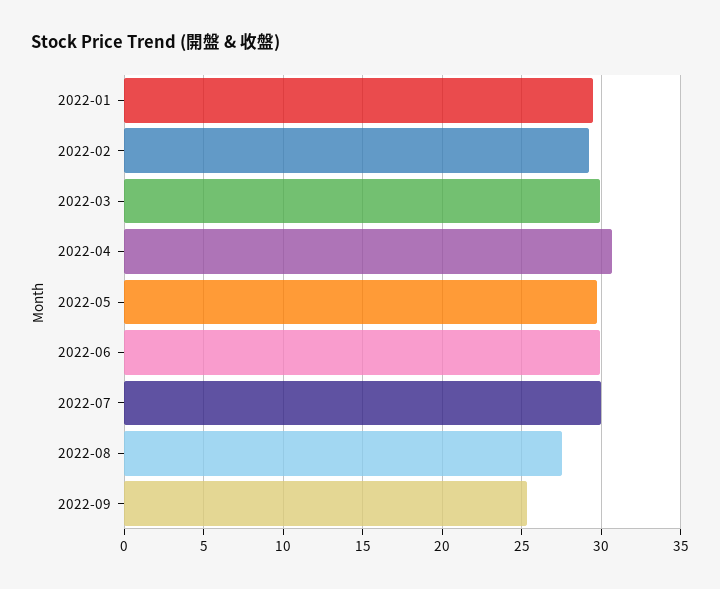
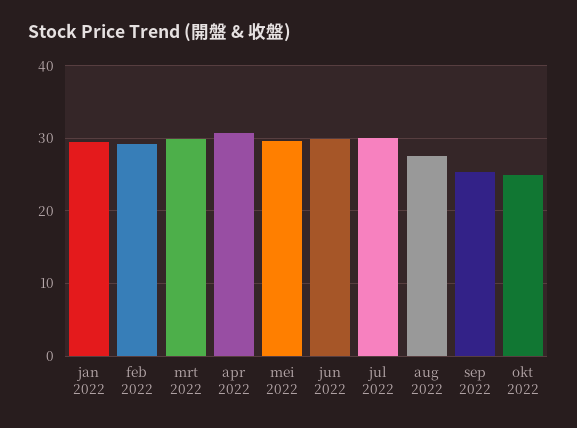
okt 2022: none -> 25

